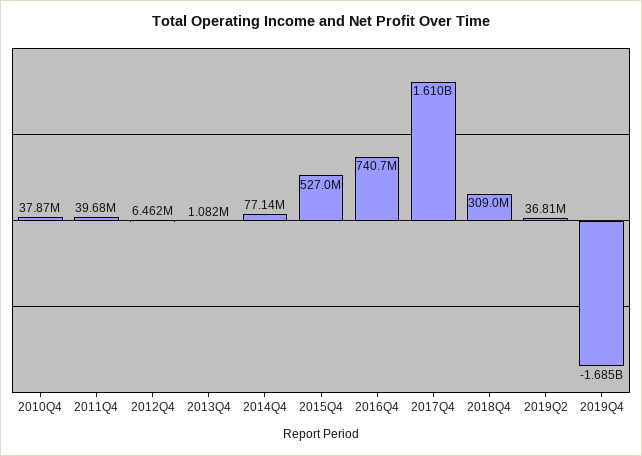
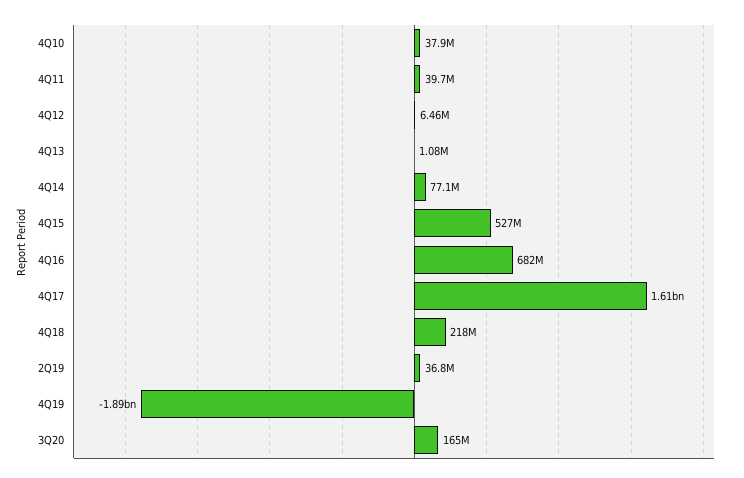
2016Q4: 740700000 -> 682000000
2018Q4: 309000000 -> 218000000
2019Q4: -1685000000 -> -1890000000
3Q20: none -> 165000000

